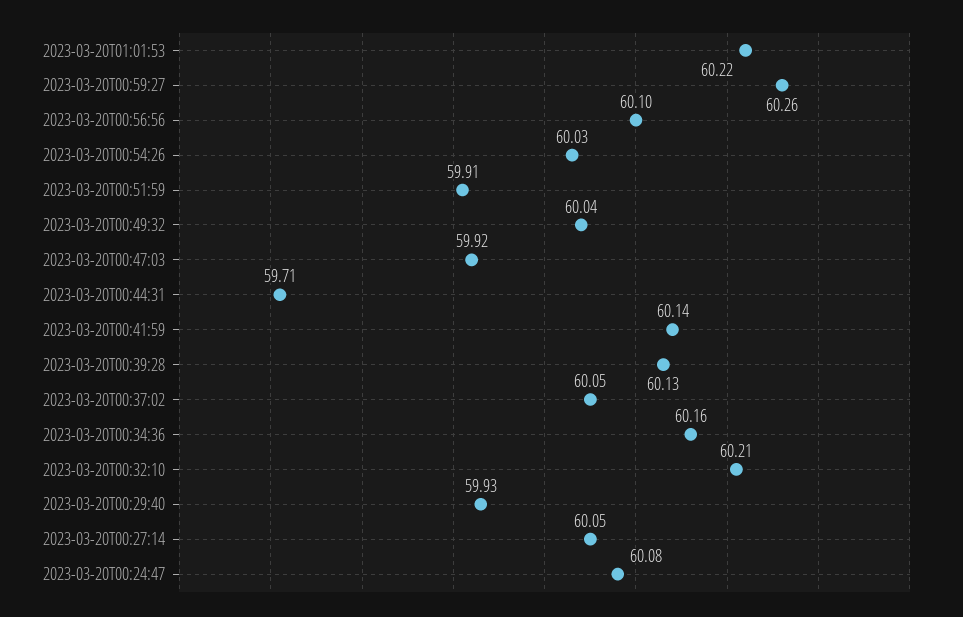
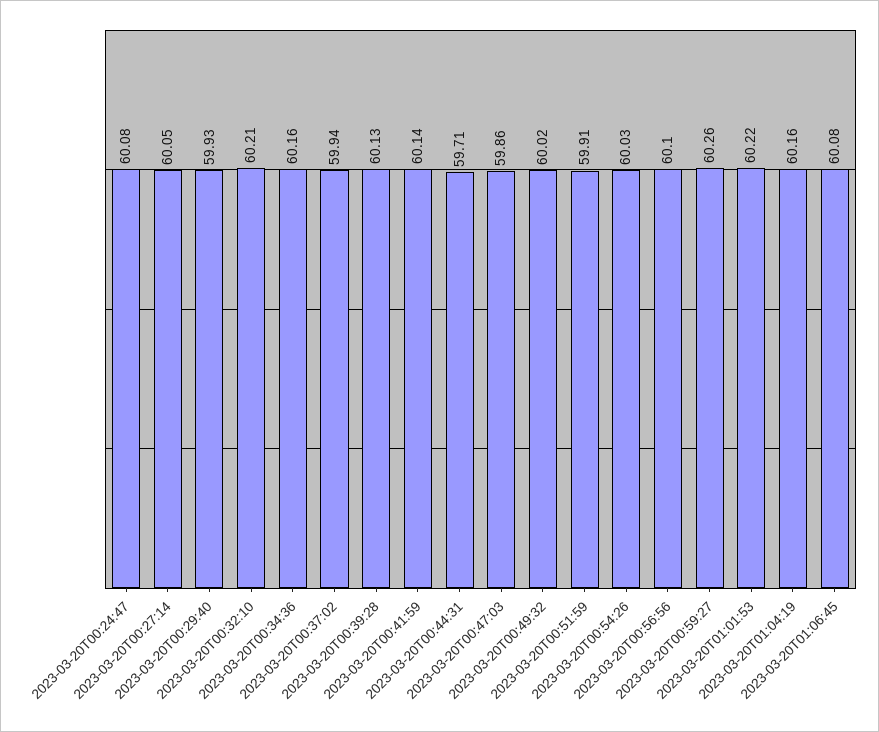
2023-03-20T00:49:32: 60.04 -> 60.02
2023-03-20T00:47:03: 59.92 -> 59.86
2023-03-20T00:37:02: 60.05 -> 59.94
2023-03-20T01:04:19: none -> 60.16
2023-03-20T01:06:45: none -> 60.08

